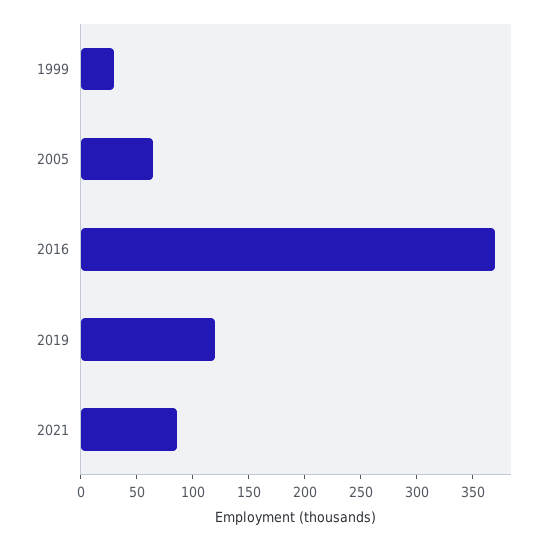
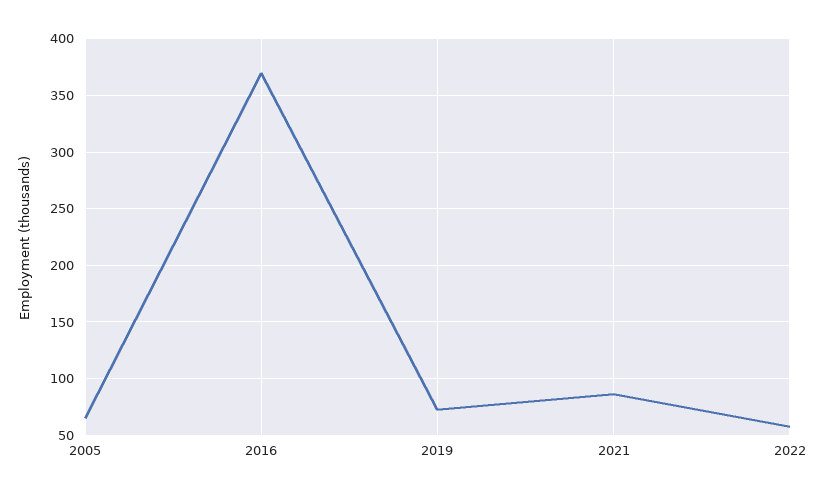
1999: 30 -> none
2019: 120 -> 70
2022: none -> 60

